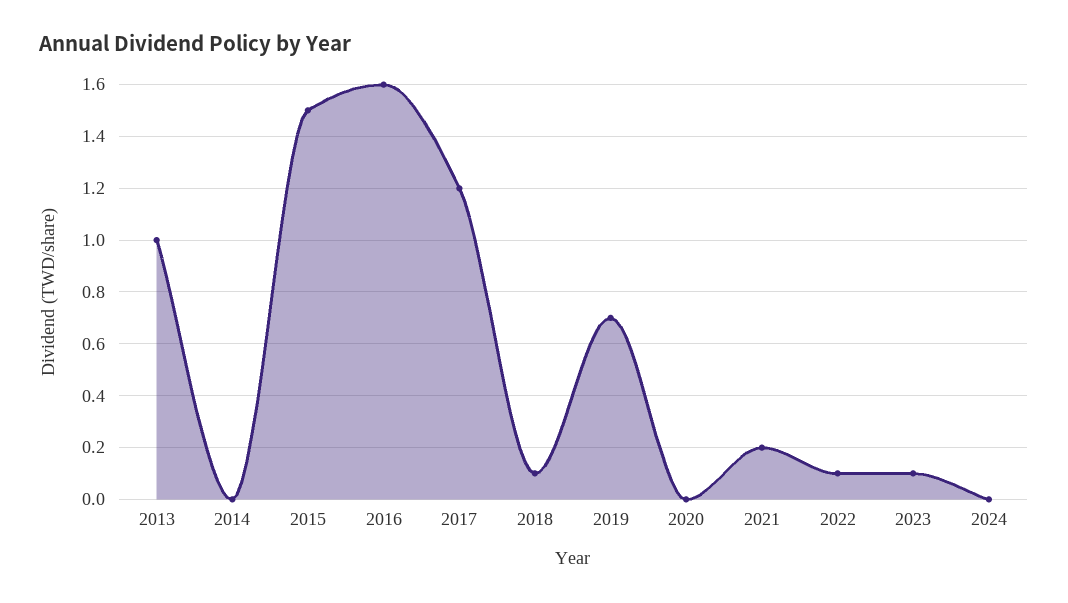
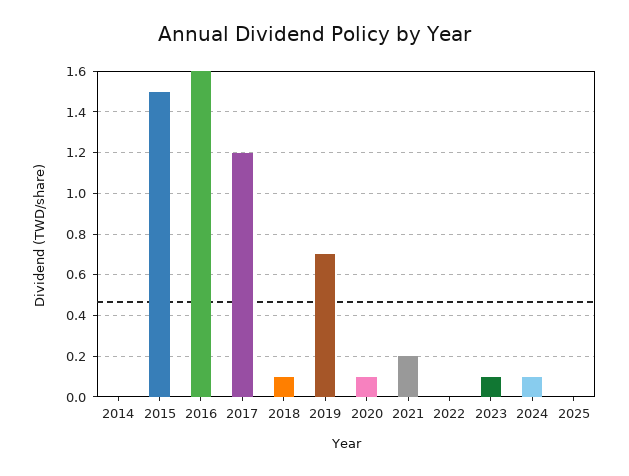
2013: 1 -> none
2020: 0 -> 0.1
2022: 0.1 -> 0
2024: 0 -> 0.1
2025: none -> 0

